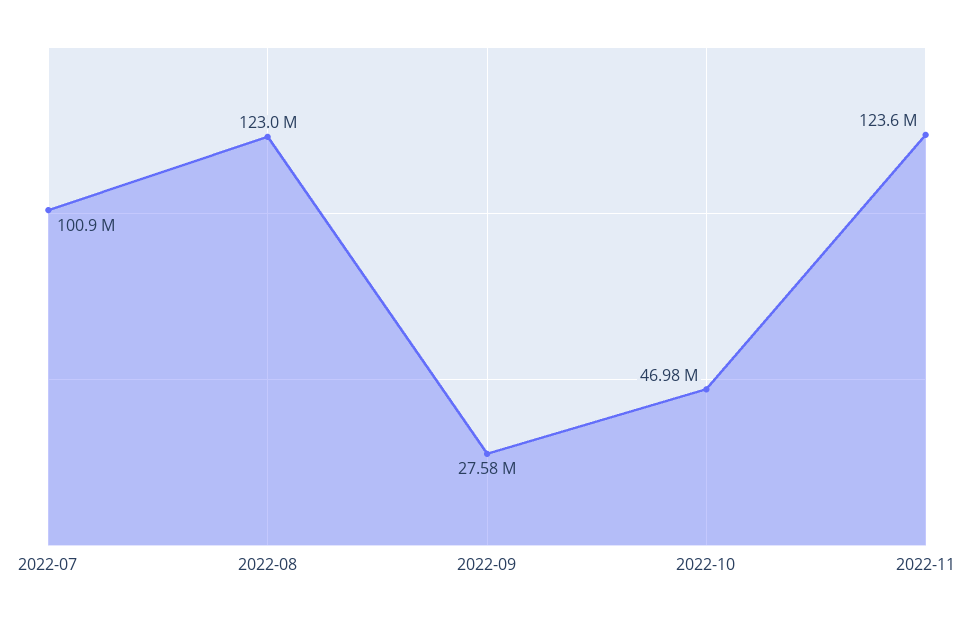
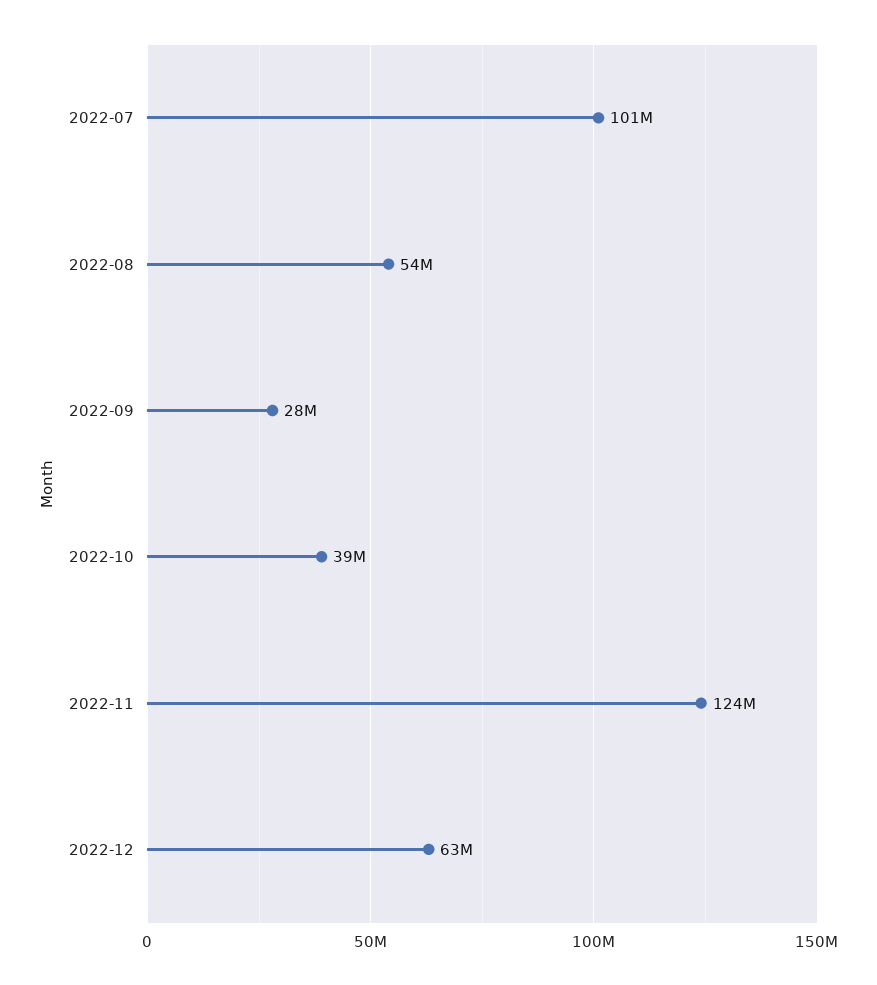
2022-08: 123000000 -> 54000000
2022-10: 46980000 -> 39000000
2022-12: none -> 63000000

